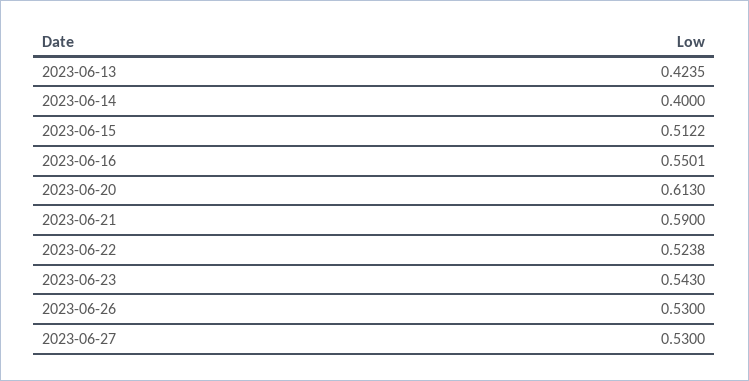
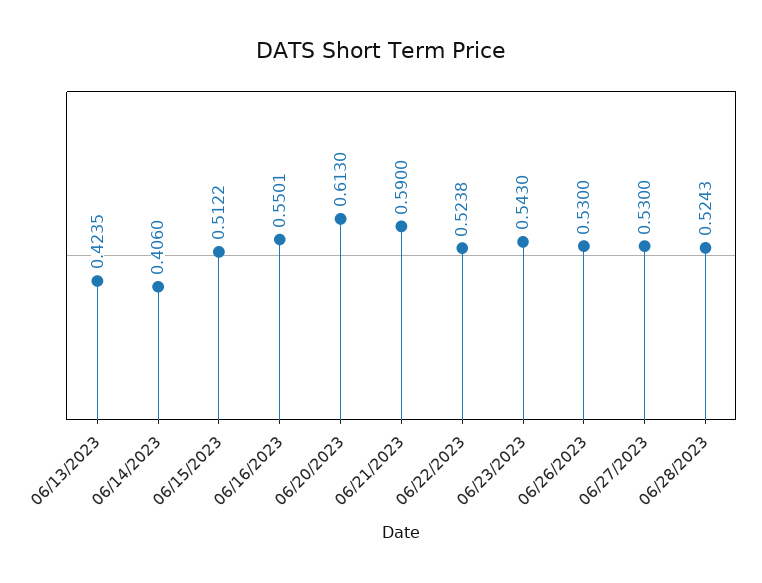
2023-06-14: 0.4 -> 0.406
06/28/2023: none -> 0.5243

